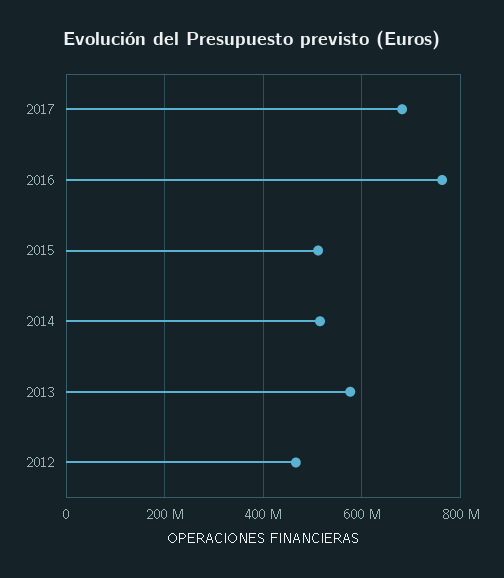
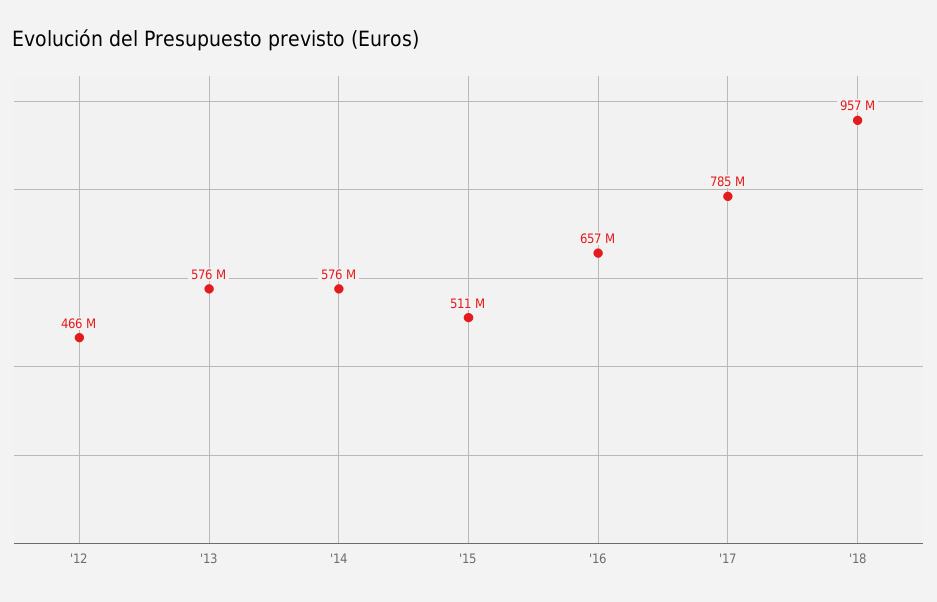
2017: 680000000 -> 785000000
2016: 760000000 -> 657000000
2014: 520000000 -> 576000000
'18: none -> 957000000

